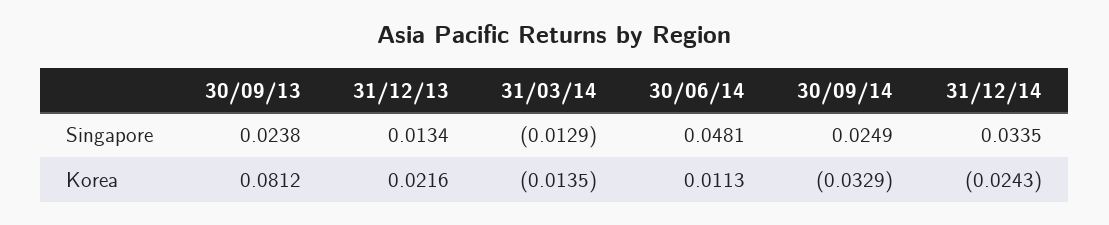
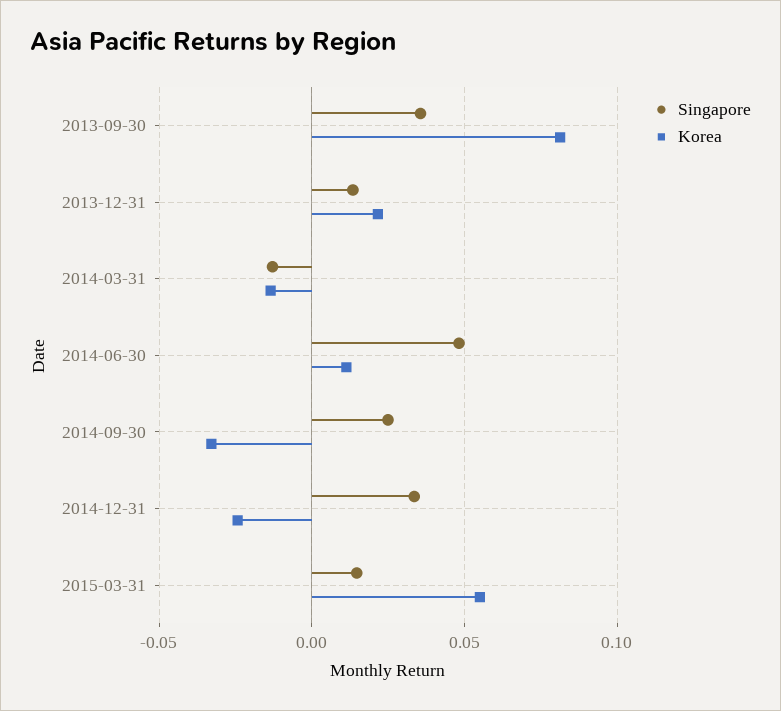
Singapore, 30/09/13: 0.0238 -> 0.035
Singapore, 2015-03-31: none -> 0.015
Korea, 2015-03-31: none -> 0.055

